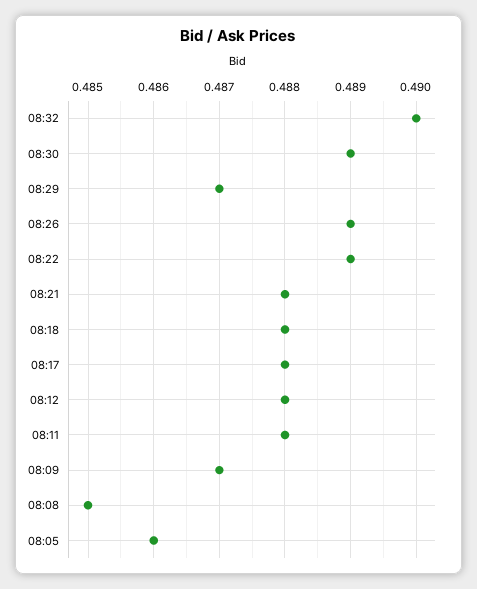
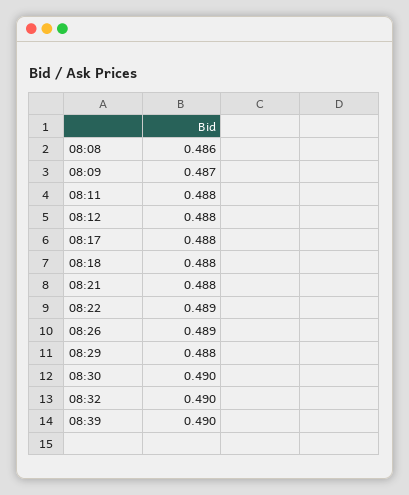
08:30: 0.489 -> 0.49
08:29: 0.487 -> 0.488
08:08: 0.485 -> 0.486
08:05: 0.486 -> none
08:39: none -> 0.49

